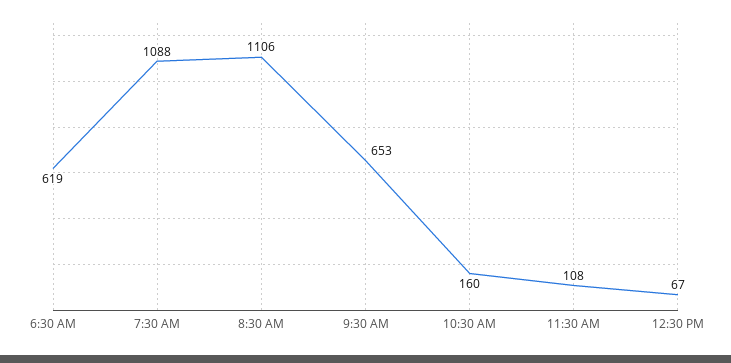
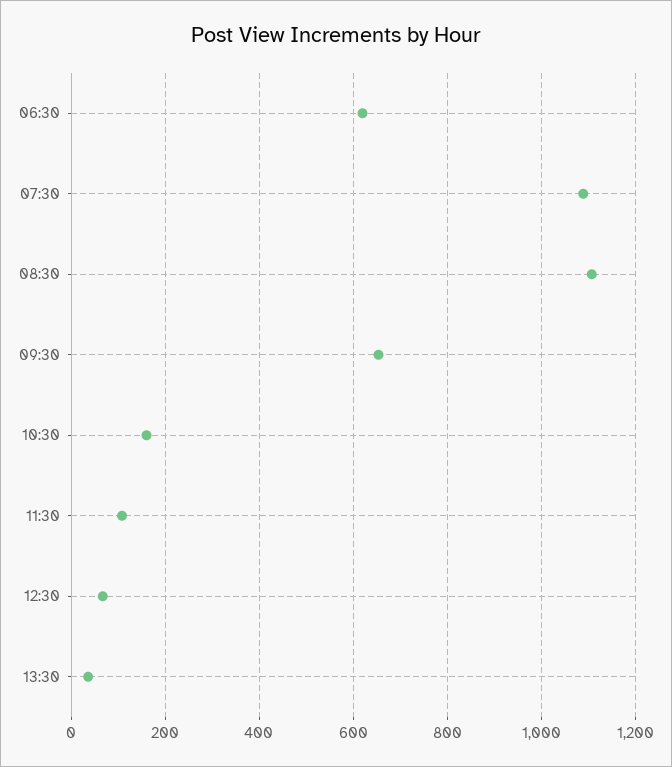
13:30: none -> 40

